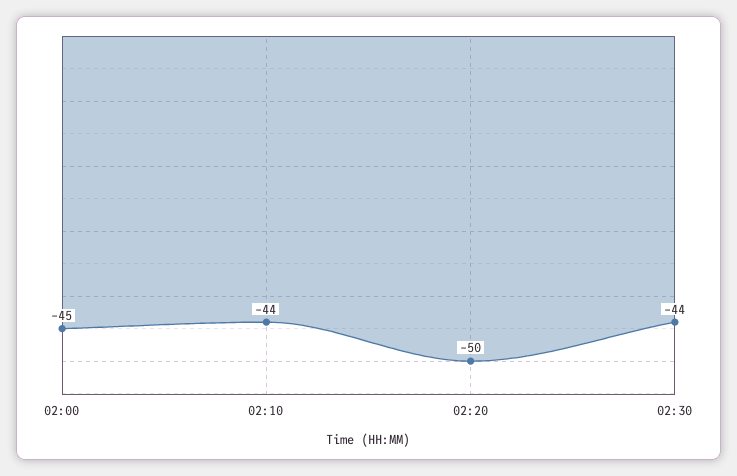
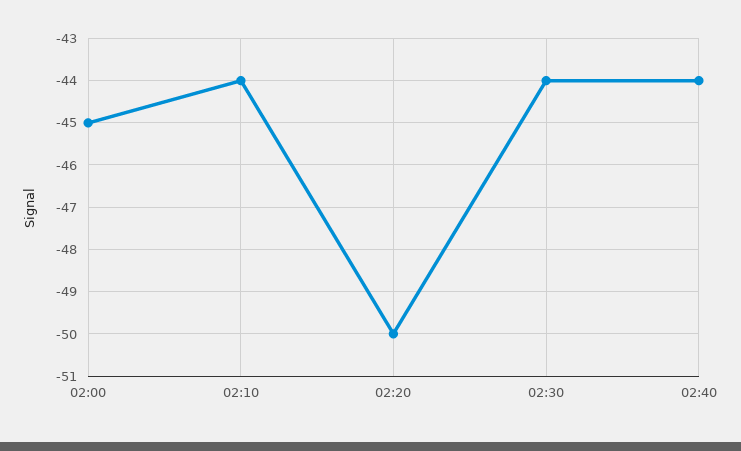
02:40: none -> -44

